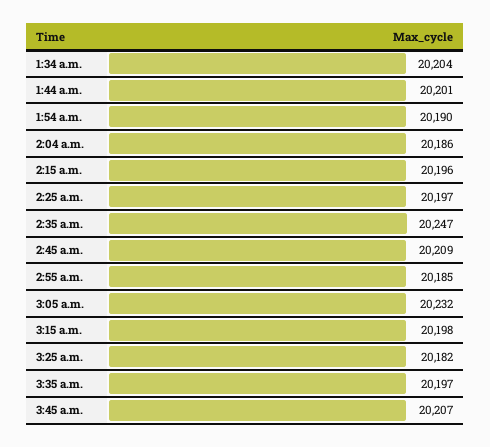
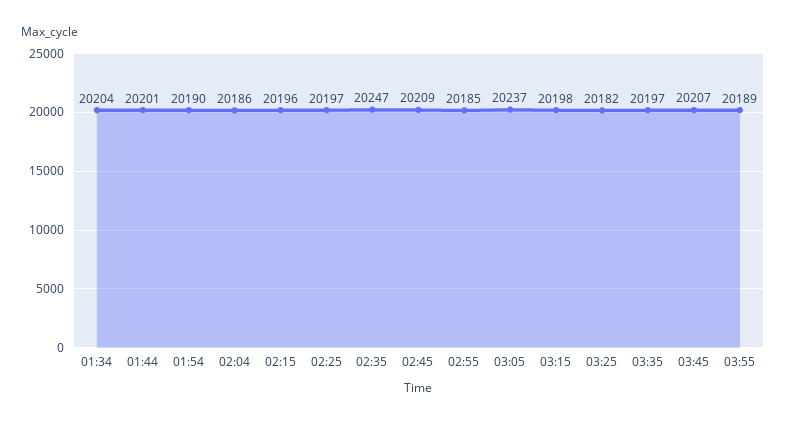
3:05 a.m.: 20232 -> 20237
03:55: none -> 20189

